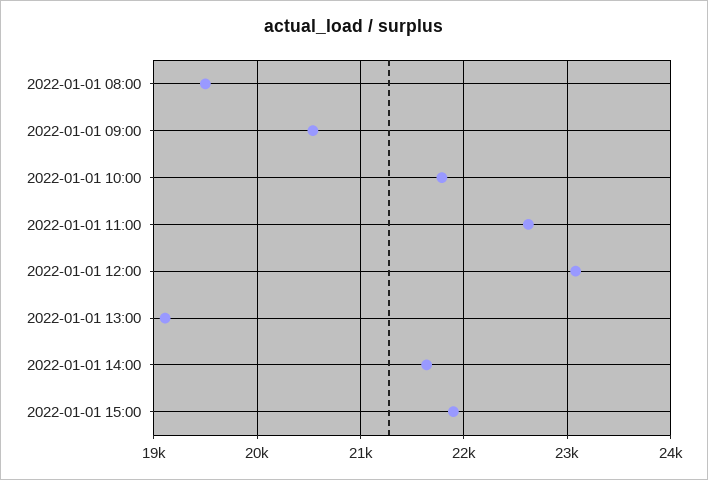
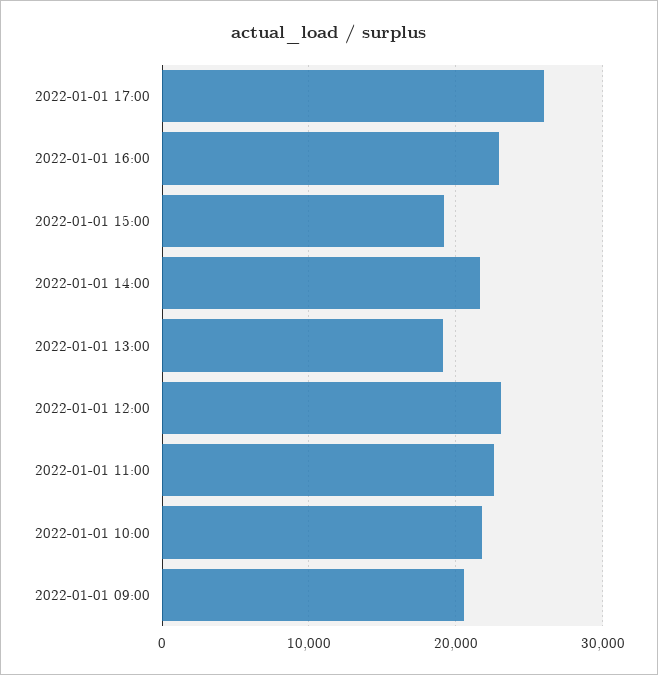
2022-01-01 08:00: 19500 -> none
2022-01-01 15:00: 21900 -> 19000
2022-01-01 17:00: none -> 26000
2022-01-01 16:00: none -> 23000

